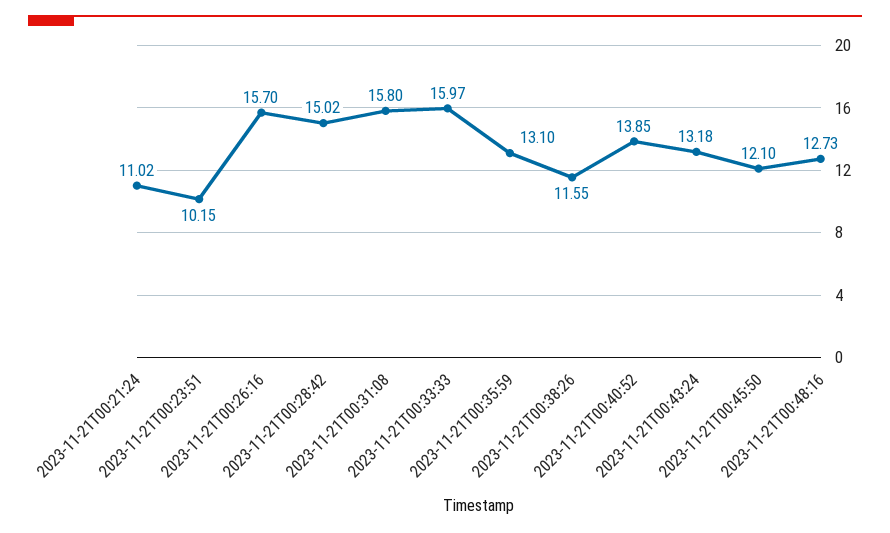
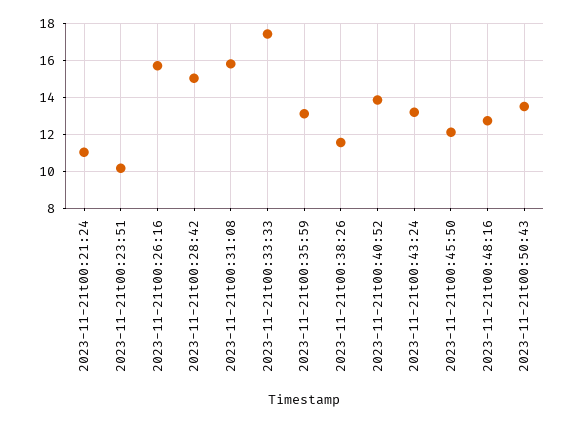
2023-11-21T00:33:33: 15.97 -> 17.5
2023-11-21t00:50:43: none -> 13.5

